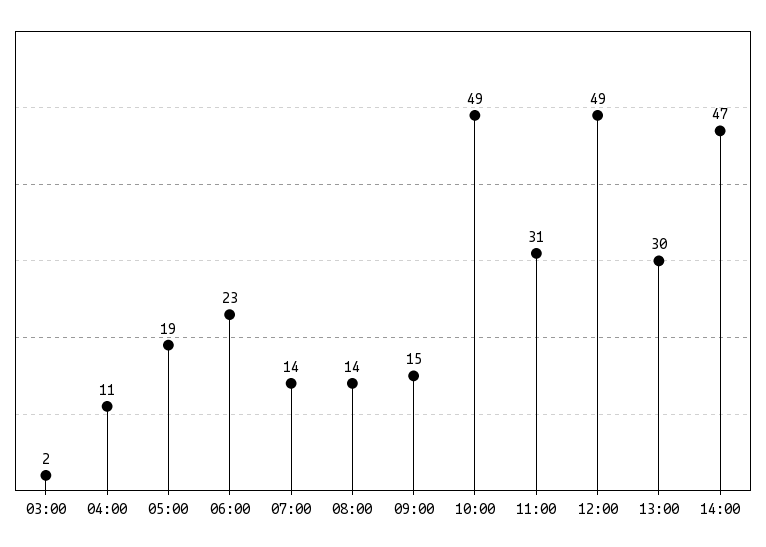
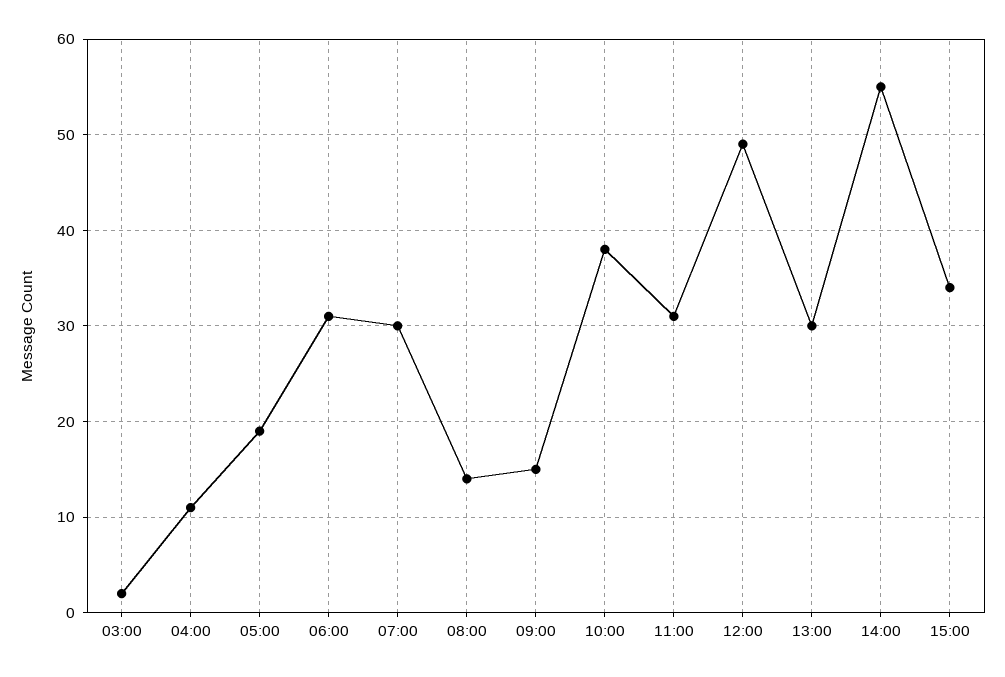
06:00: 23 -> 31
07:00: 14 -> 30
10:00: 49 -> 38
14:00: 47 -> 55
15:00: none -> 34

